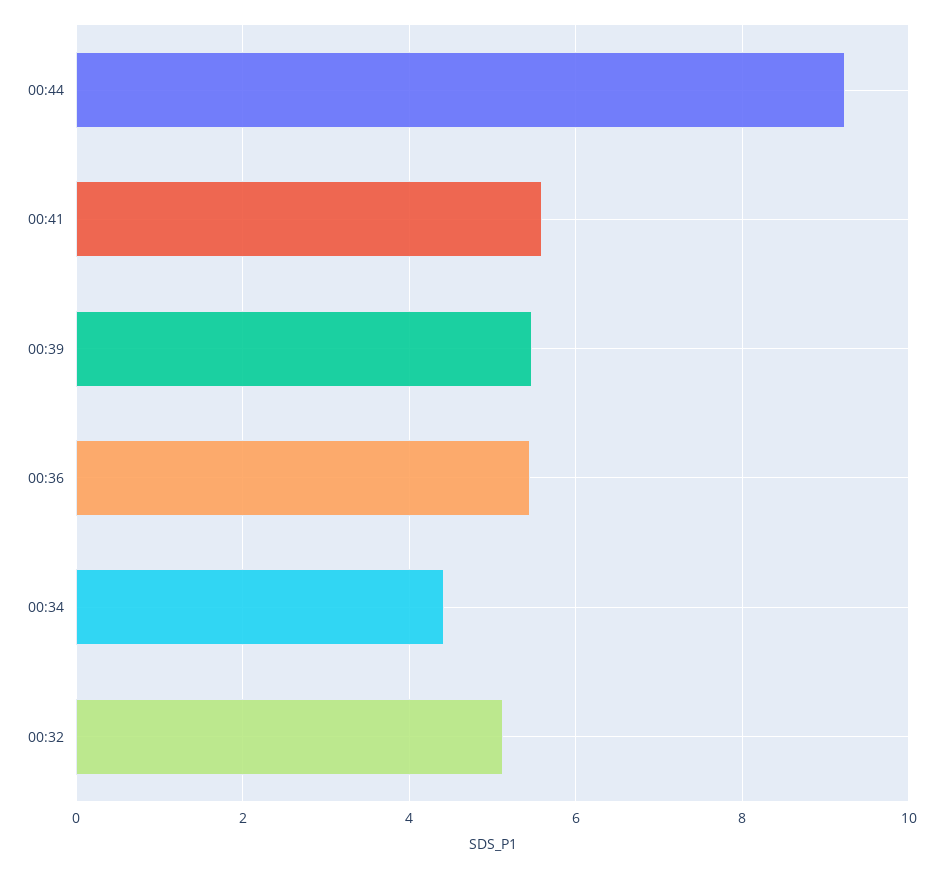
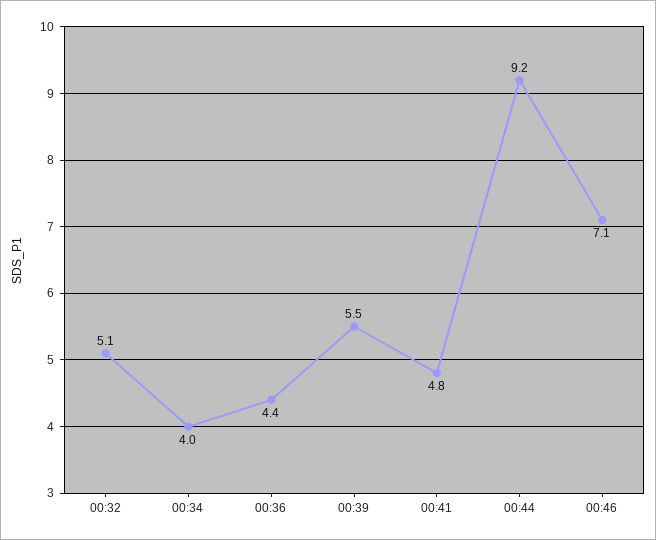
00:41: 5.6 -> 4.8
00:36: 5.4 -> 4.4
00:34: 4.4 -> 4
00:46: none -> 7.1

